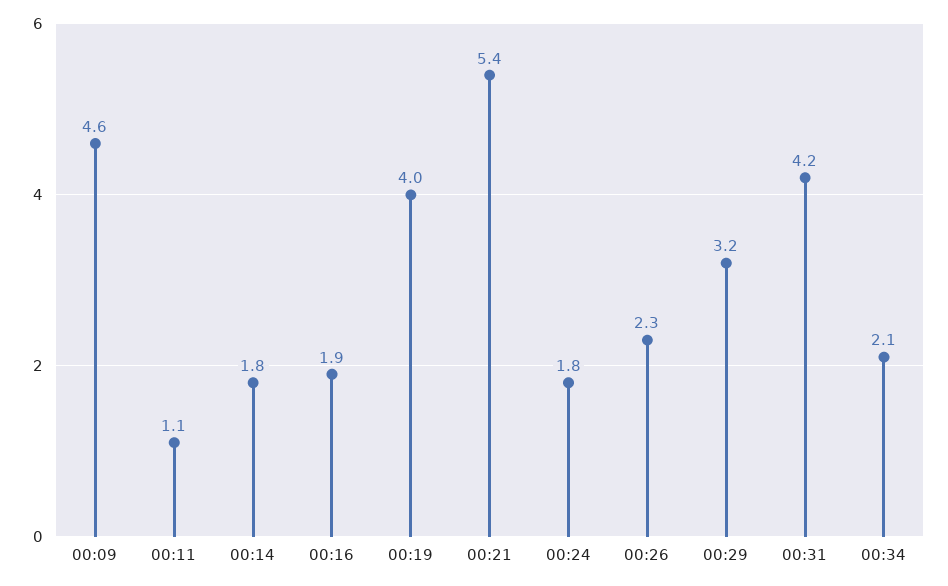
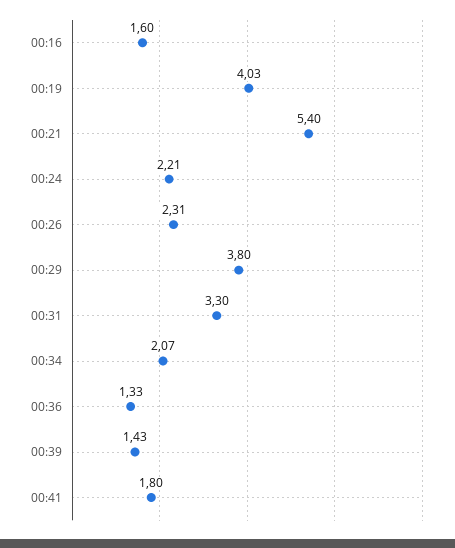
00:09: 4.6 -> none
00:11: 1.1 -> none
00:14: 1.8 -> none
00:16: 1.9 -> 1.6
00:24: 1.8 -> 2.21
00:29: 3.2 -> 3.8
00:31: 4.2 -> 3.3
00:36: none -> 1.33
00:39: none -> 1.43
00:41: none -> 1.8

